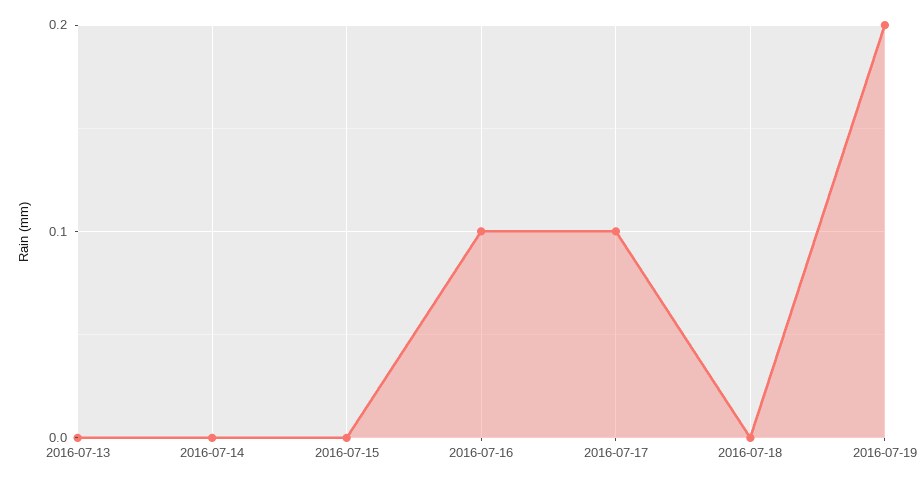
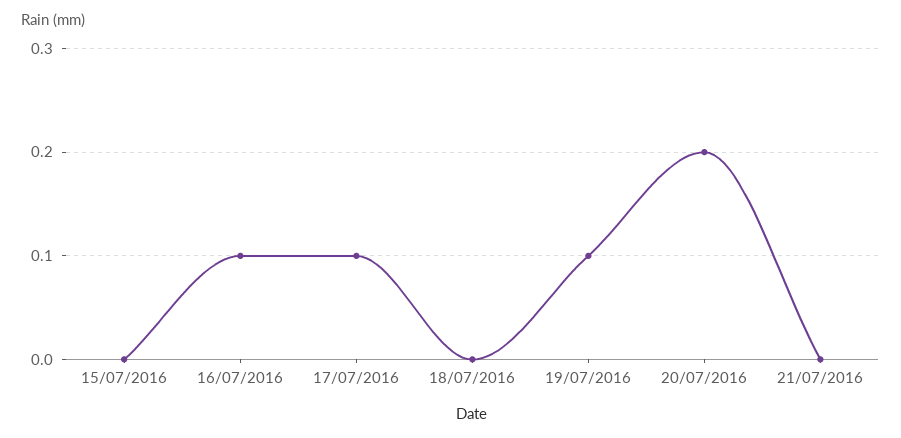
2016-07-13: 0 -> none
2016-07-14: 0 -> none
2016-07-19: 0.2 -> 0.1
20/07/2016: none -> 0.2
21/07/2016: none -> 0

